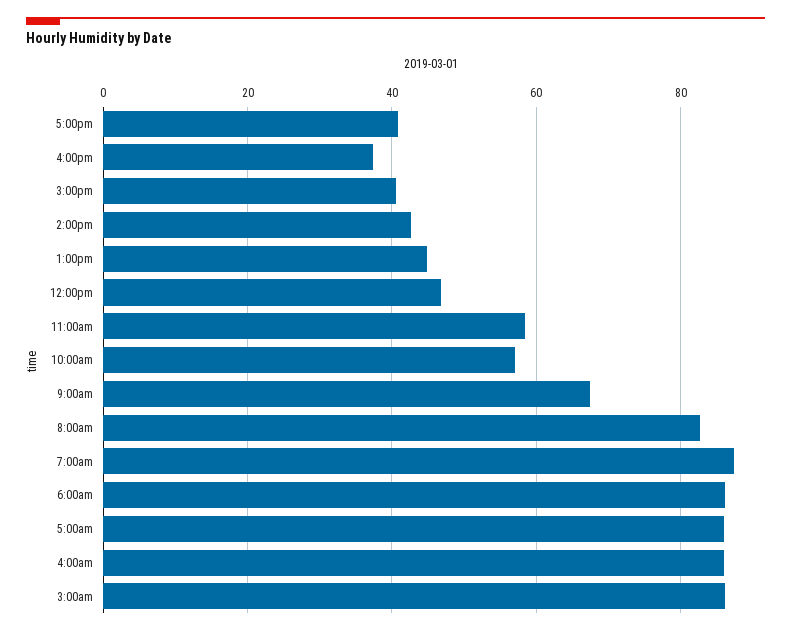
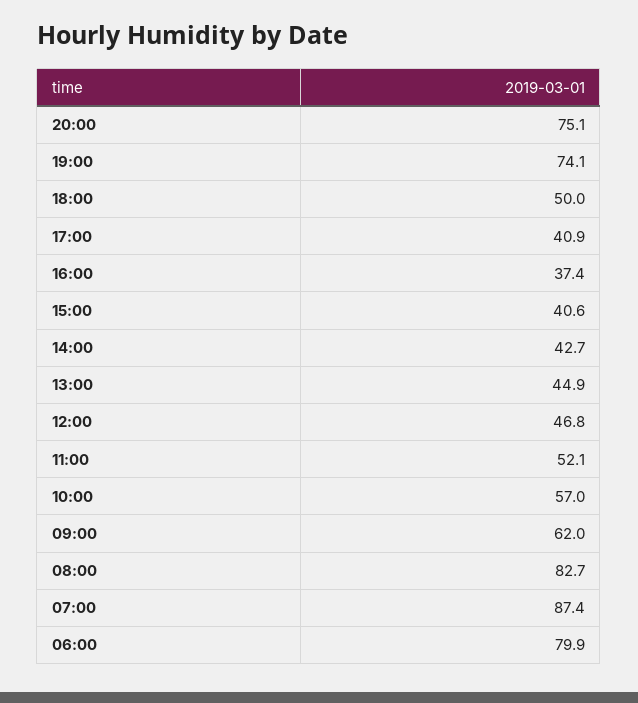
11:00am: 58 -> 52.1
9:00am: 68 -> 62
6:00am: 86 -> 79.9
5:00am: 86 -> none
4:00am: 86 -> none
3:00am: 86 -> none
20:00: none -> 75.1
19:00: none -> 74.1
18:00: none -> 50

